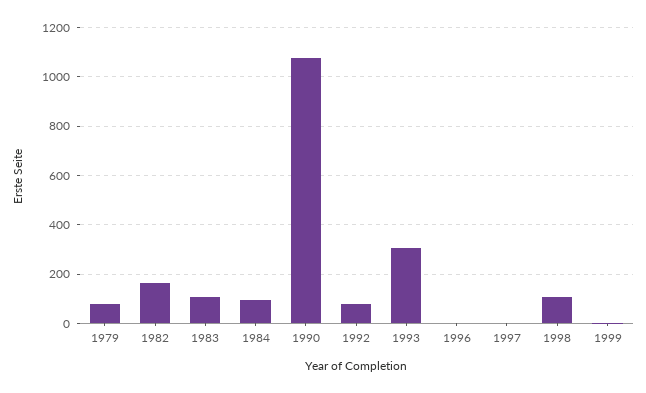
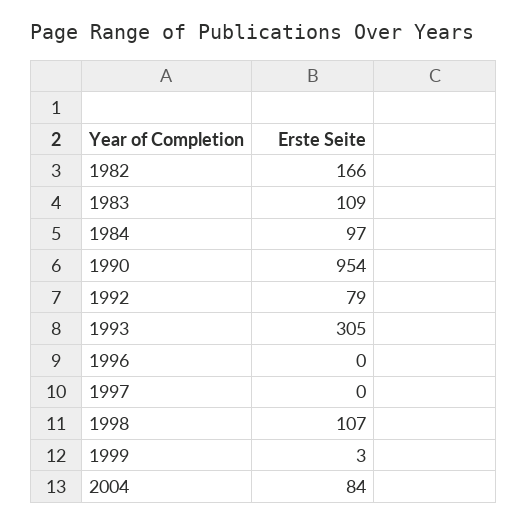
1979: 75 -> none
1990: 1075 -> 954
2004: none -> 84

